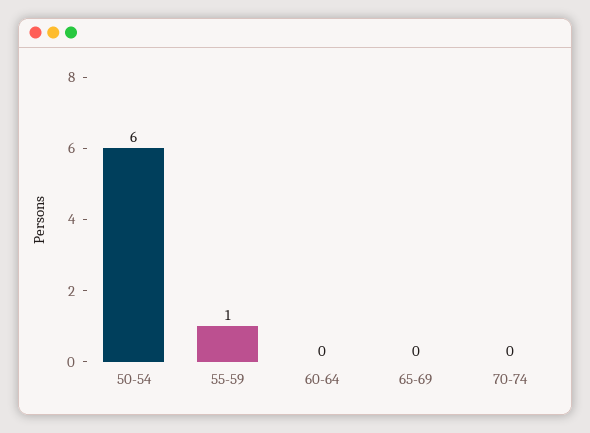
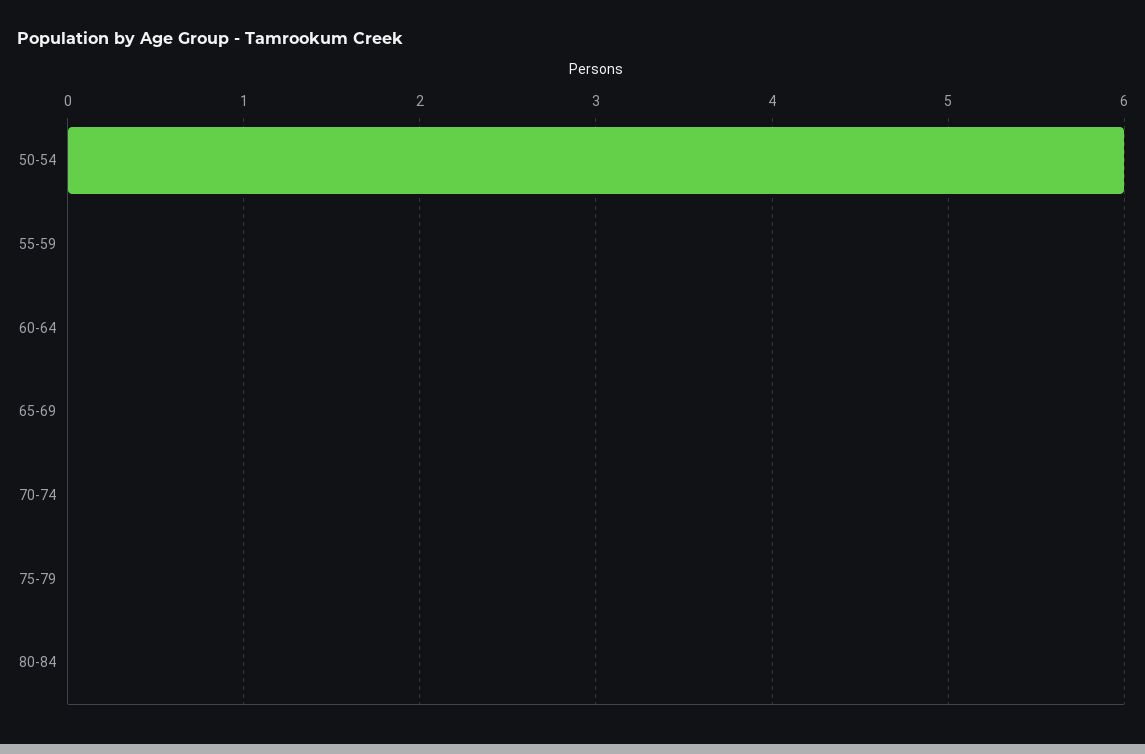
55-59: 1 -> 0
75-79: none -> 0
80-84: none -> 0

